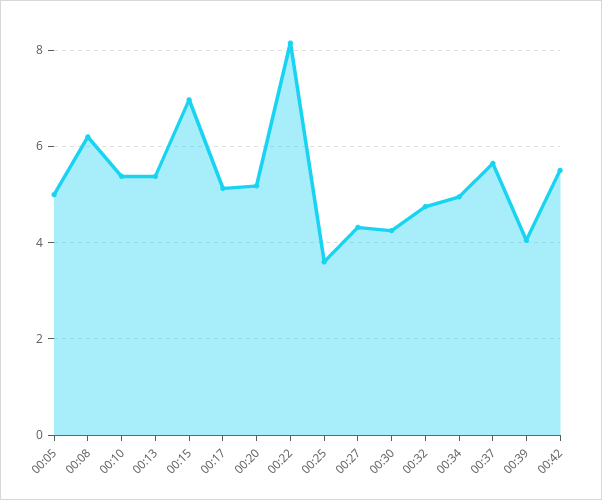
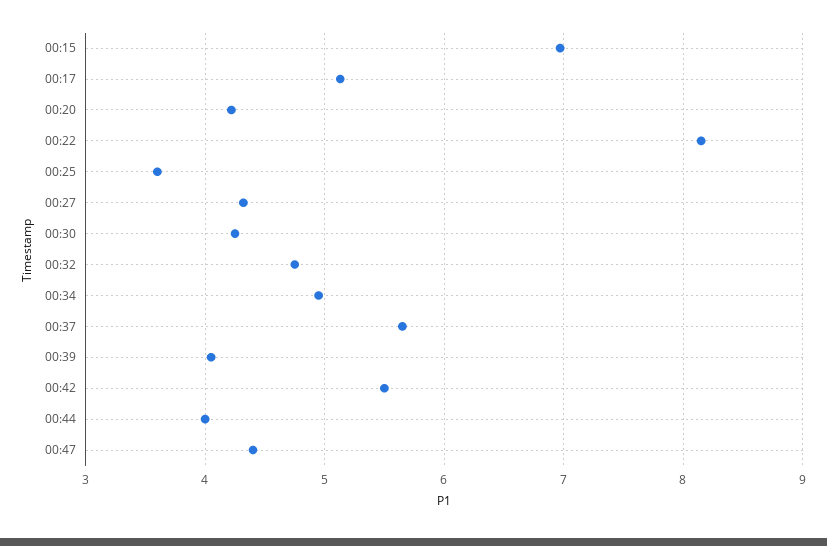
00:05: 5 -> none
00:08: 6.2 -> none
00:10: 5.4 -> none
00:13: 5.4 -> none
00:20: 5.2 -> 4.2
00:44: none -> 4
00:47: none -> 4.4

